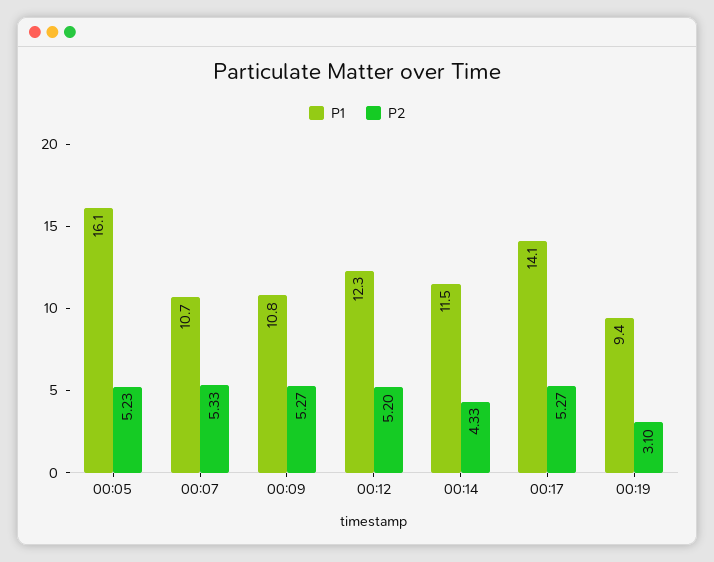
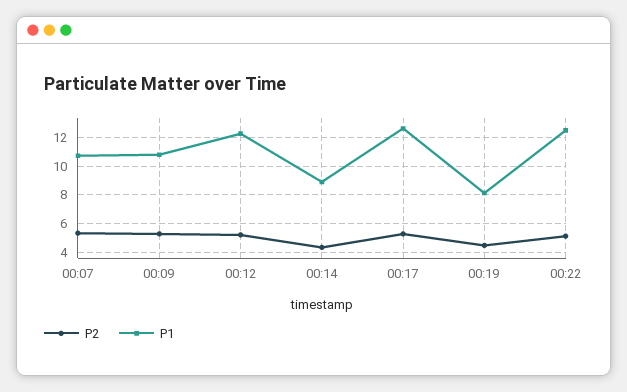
P1, 00:05: 16.1 -> none
P2, 00:05: 5.23 -> none
P1, 00:14: 11.5 -> 9
P1, 00:17: 14.1 -> 12.5
P1, 00:19: 9.4 -> 8
P2, 00:19: 3.1 -> 4.5
P2, 00:22: none -> 5
P1, 00:22: none -> 12.5

